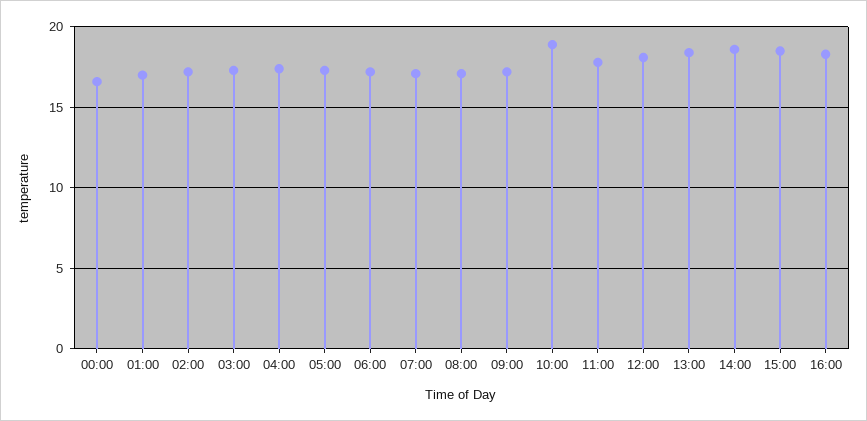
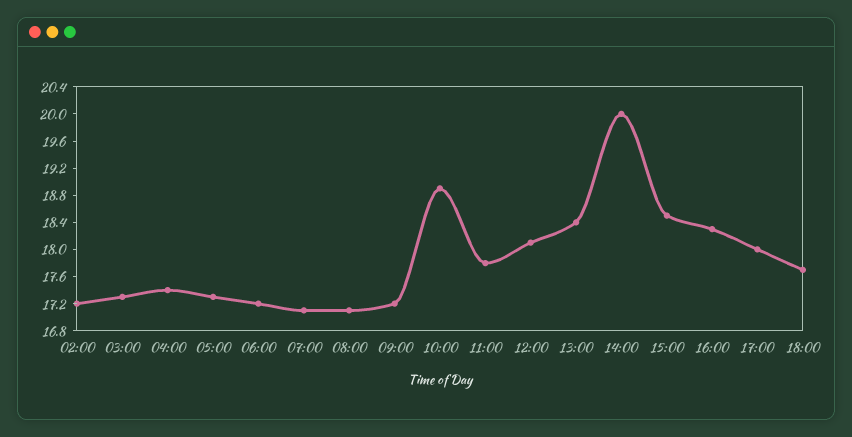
00:00: 16.5 -> none
01:00: 17 -> none
14:00: 18.5 -> 20
17:00: none -> 18
18:00: none -> 17.6

